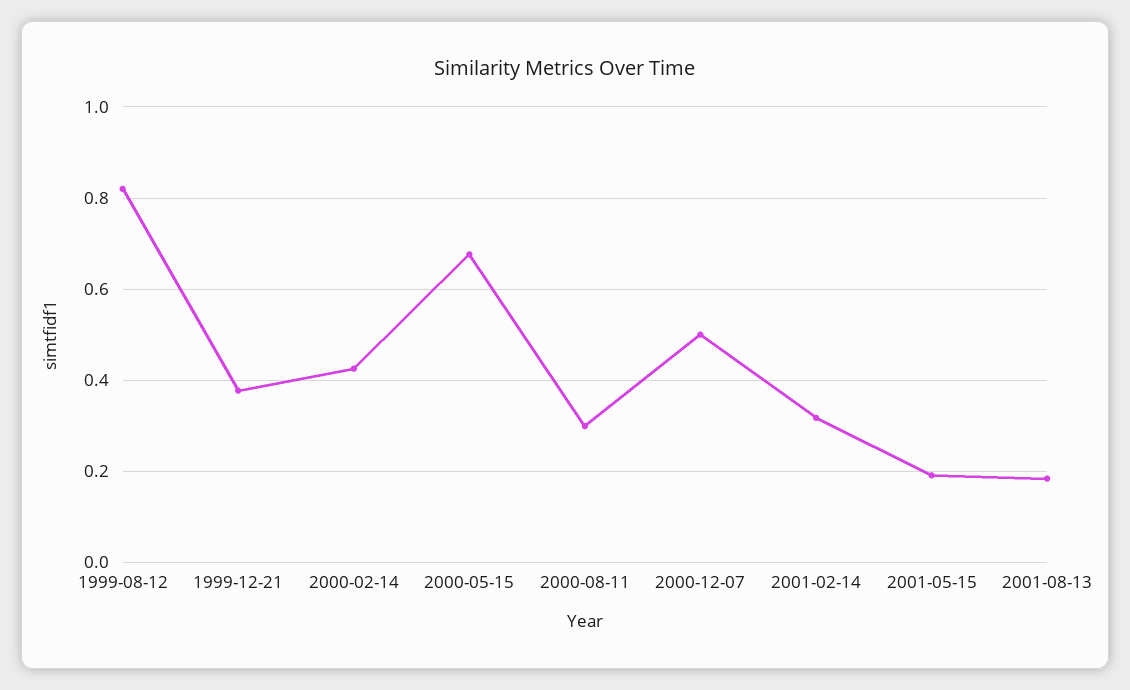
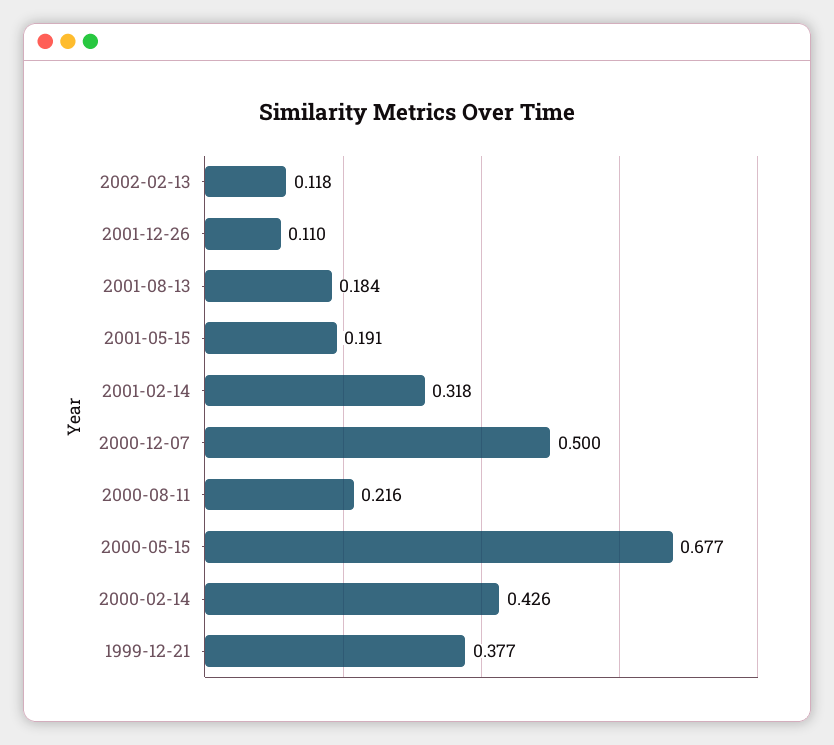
1999-08-12: 0.82 -> none
2000-08-11: 0.3 -> 0.216
2002-02-13: none -> 0.118
2001-12-26: none -> 0.11

